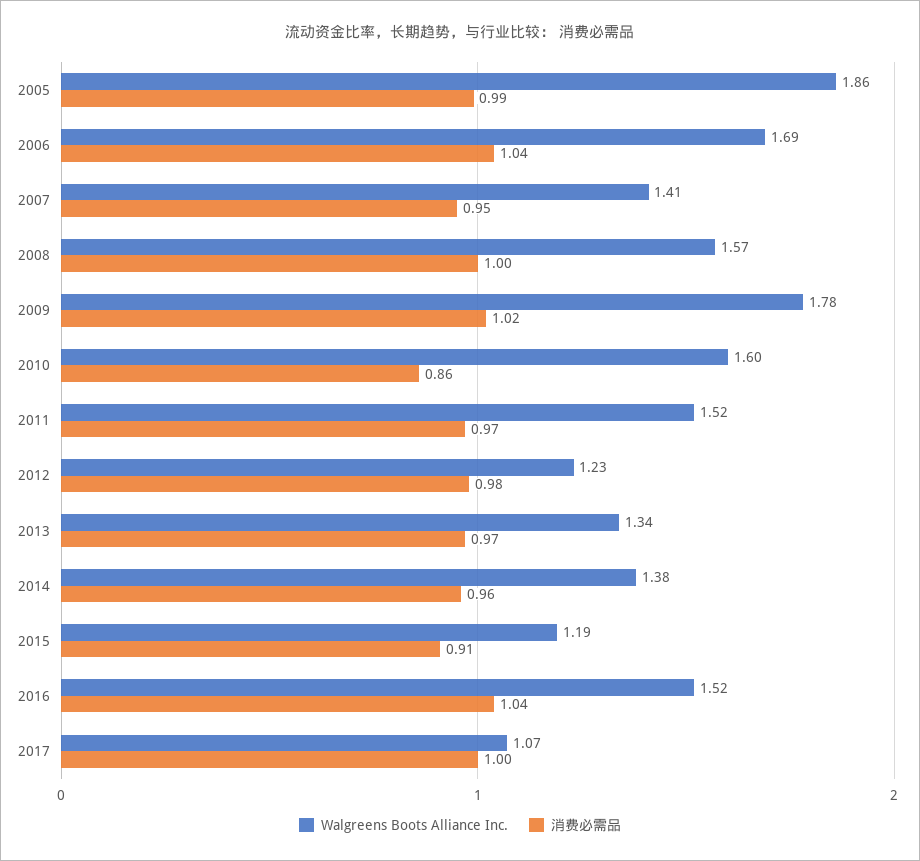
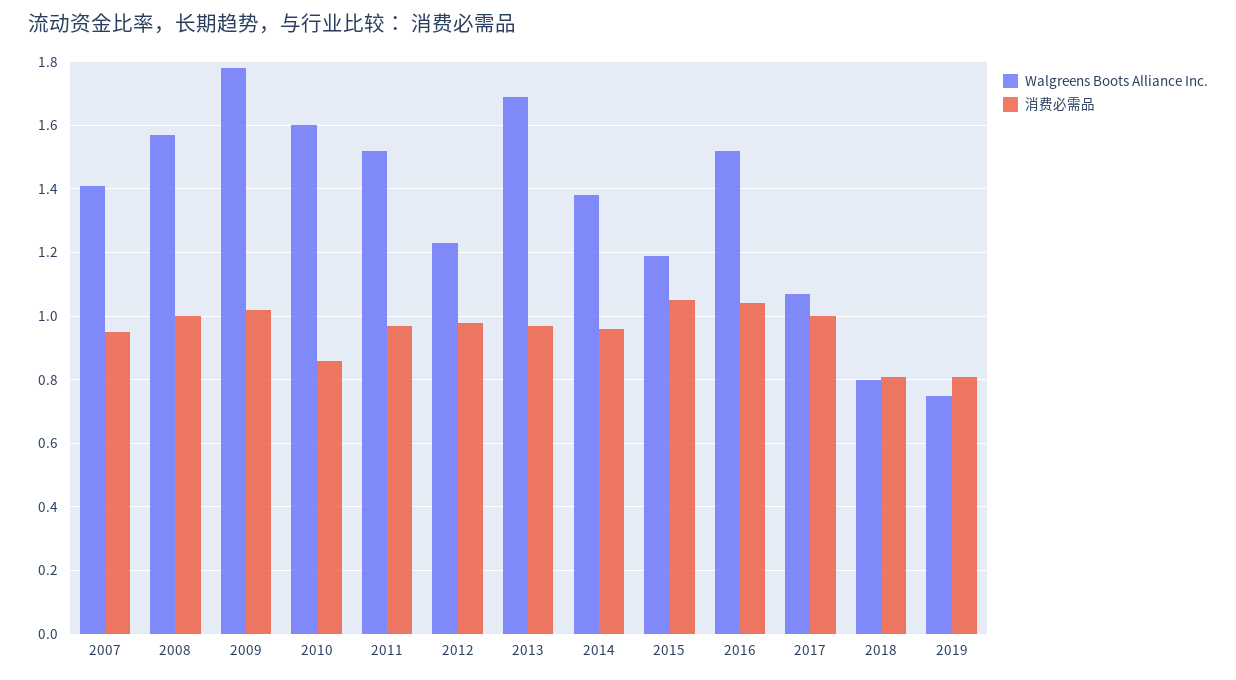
Walgreens Boots Alliance Inc., 2005: 1.86 -> none
消费必需品, 2005: 0.99 -> none
Walgreens Boots Alliance Inc., 2006: 1.69 -> none
消费必需品, 2006: 1.04 -> none
Walgreens Boots Alliance Inc., 2013: 1.34 -> 1.7
消费必需品, 2015: 0.91 -> 1.05
Walgreens Boots Alliance Inc., 2018: none -> 0.8
消费必需品, 2018: none -> 0.8
Walgreens Boots Alliance Inc., 2019: none -> 0.75
消费必需品, 2019: none -> 0.8

